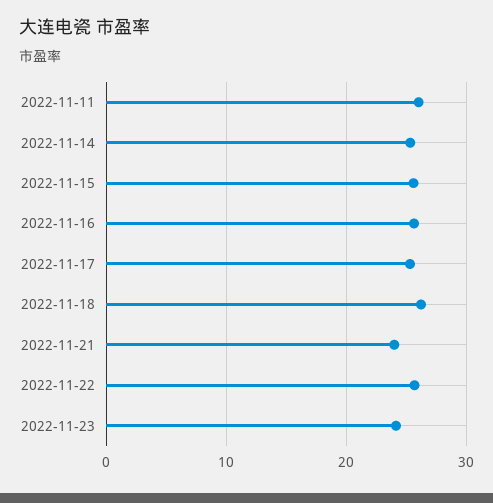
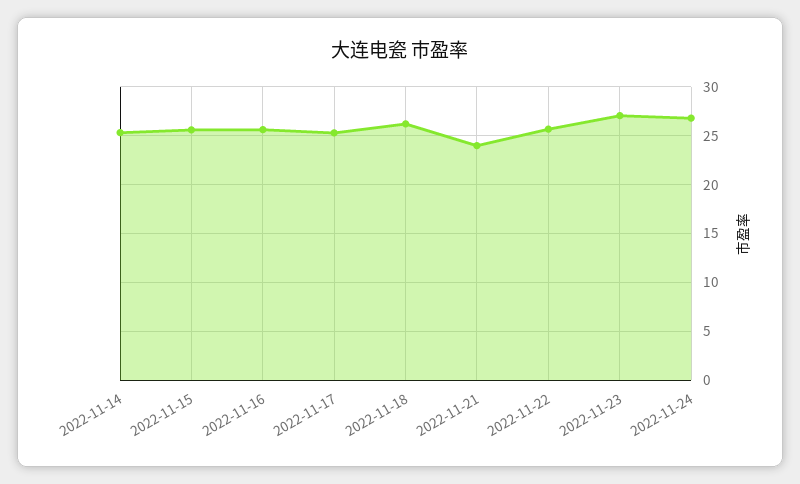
2022-11-11: 26 -> none
2022-11-23: 24 -> 27
2022-11-24: none -> 27

